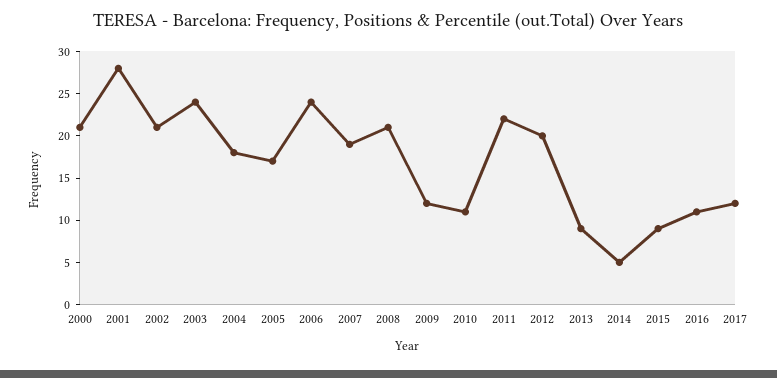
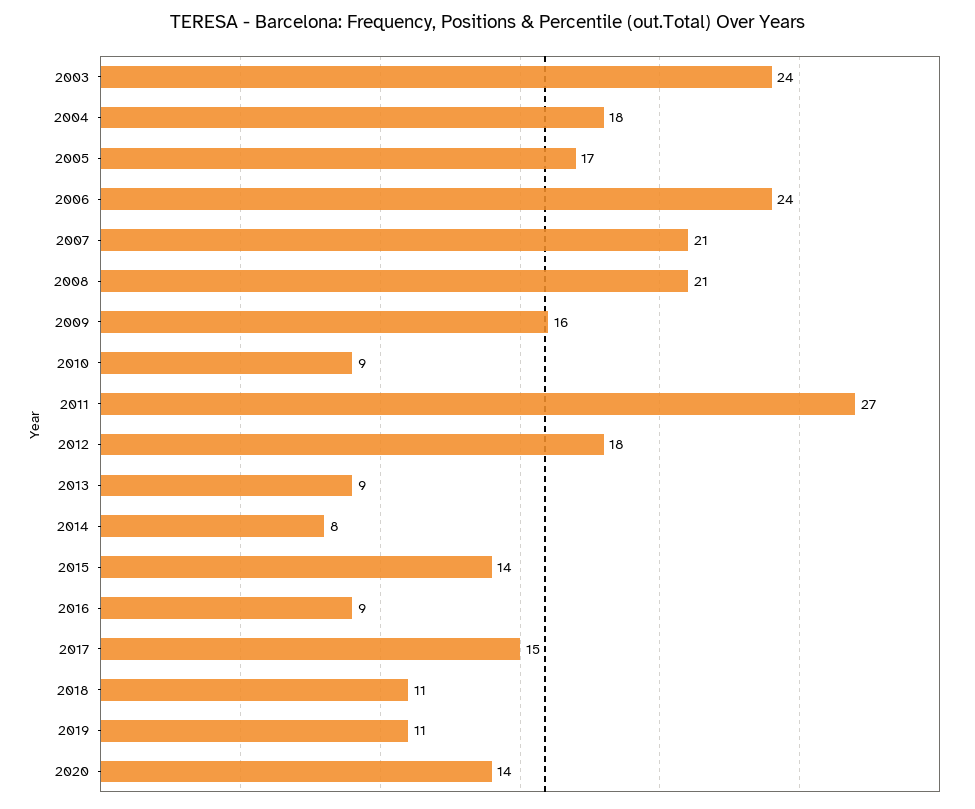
2000: 21 -> none
2001: 28 -> none
2002: 21 -> none
2007: 19 -> 21
2009: 12 -> 16
2010: 11 -> 9
2011: 22 -> 27
2012: 20 -> 18
2014: 5 -> 8
2015: 9 -> 14
2016: 11 -> 9
2017: 12 -> 15
2018: none -> 11
2019: none -> 11
2020: none -> 14

